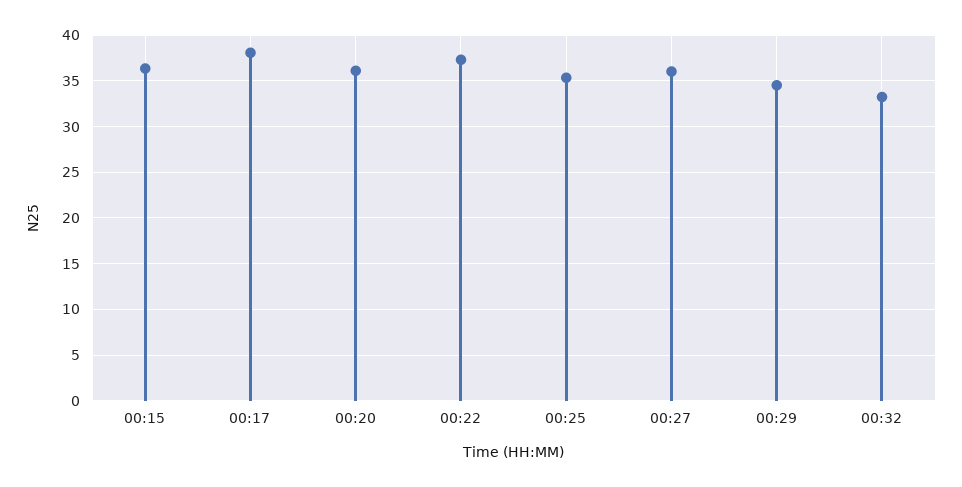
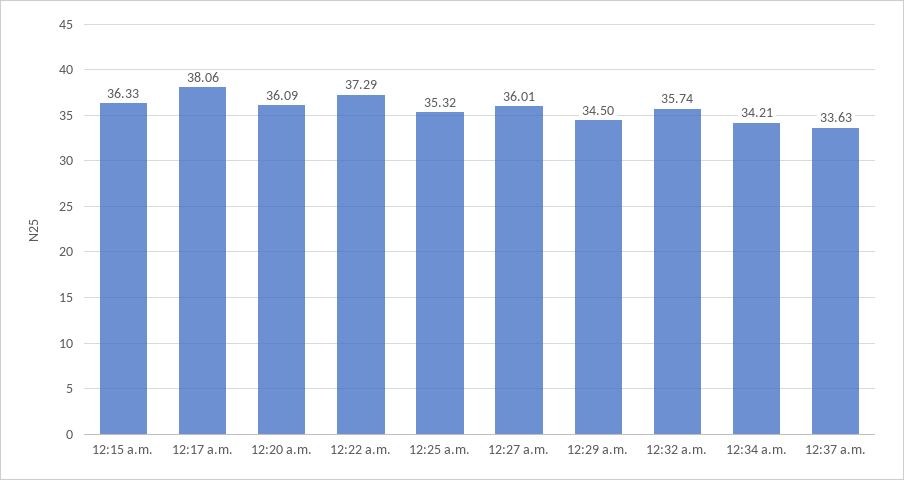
00:32: 33 -> 35.74
12:34 a.m.: none -> 34.21
12:37 a.m.: none -> 33.63

